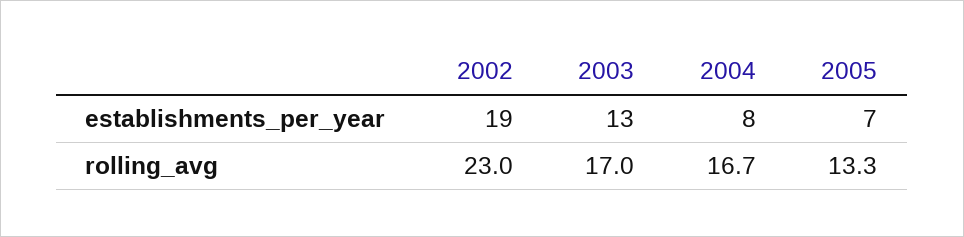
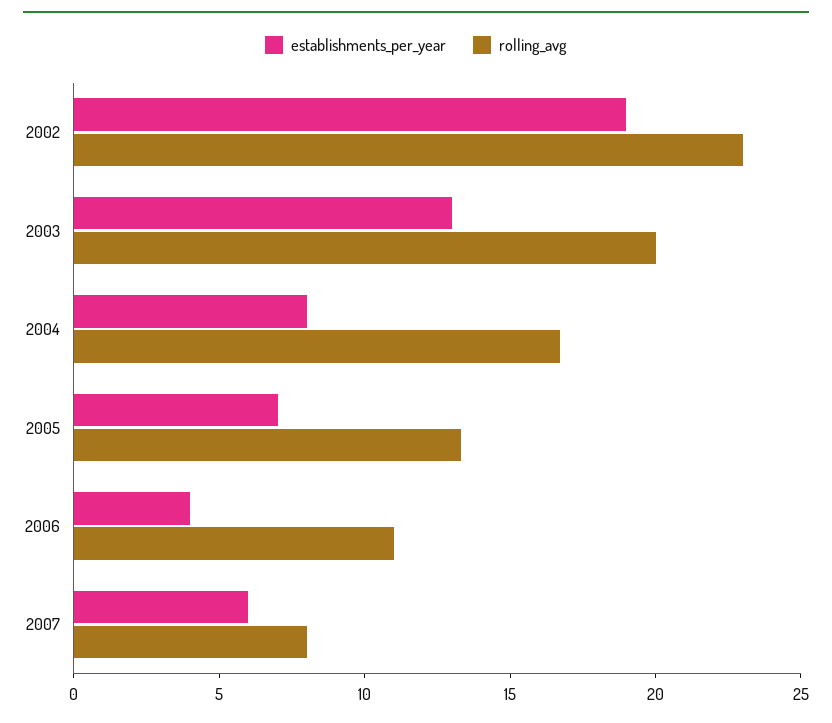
rolling_avg, 2003: 17 -> 20
establishments_per_year, 2006: none -> 4
rolling_avg, 2006: none -> 11
establishments_per_year, 2007: none -> 6
rolling_avg, 2007: none -> 8

